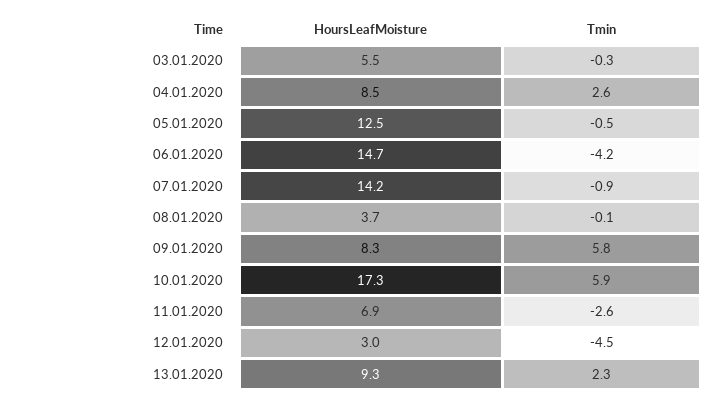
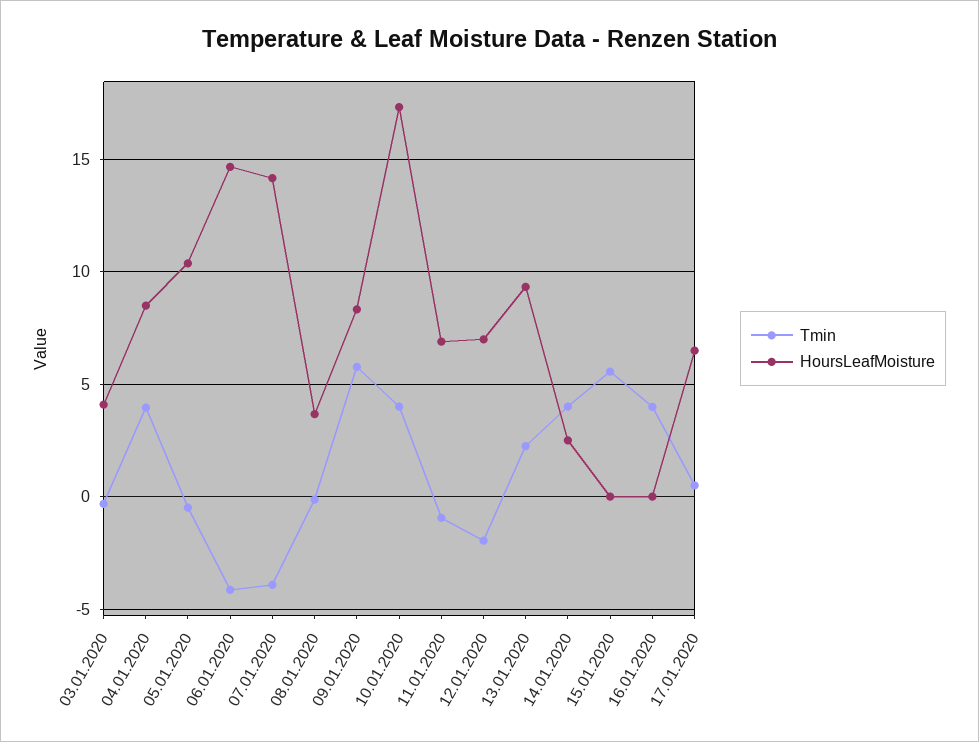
HoursLeafMoisture, 03.01.2020: 5.5 -> 4
Tmin, 04.01.2020: 2.6 -> 4
HoursLeafMoisture, 05.01.2020: 12.5 -> 10.5
Tmin, 07.01.2020: -0.9 -> -4
Tmin, 10.01.2020: 5.9 -> 4
Tmin, 11.01.2020: -2.6 -> -1
HoursLeafMoisture, 12.01.2020: 3 -> 7
Tmin, 12.01.2020: -4.5 -> -2
Tmin, 14.01.2020: none -> 4
HoursLeafMoisture, 14.01.2020: none -> 2.5
Tmin, 15.01.2020: none -> 5.5
HoursLeafMoisture, 15.01.2020: none -> 0
Tmin, 16.01.2020: none -> 4
HoursLeafMoisture, 16.01.2020: none -> 0
Tmin, 17.01.2020: none -> 0.5
HoursLeafMoisture, 17.01.2020: none -> 6.5

